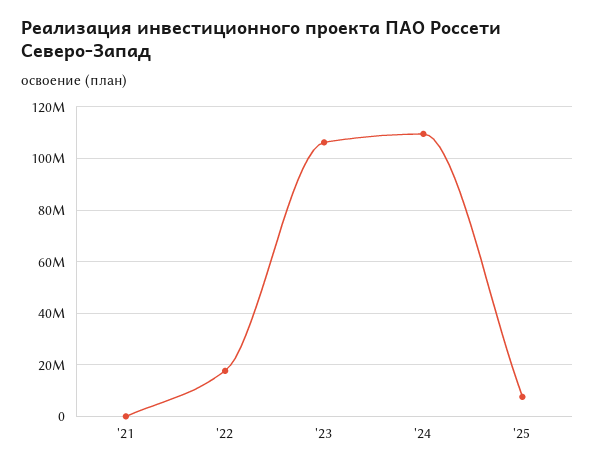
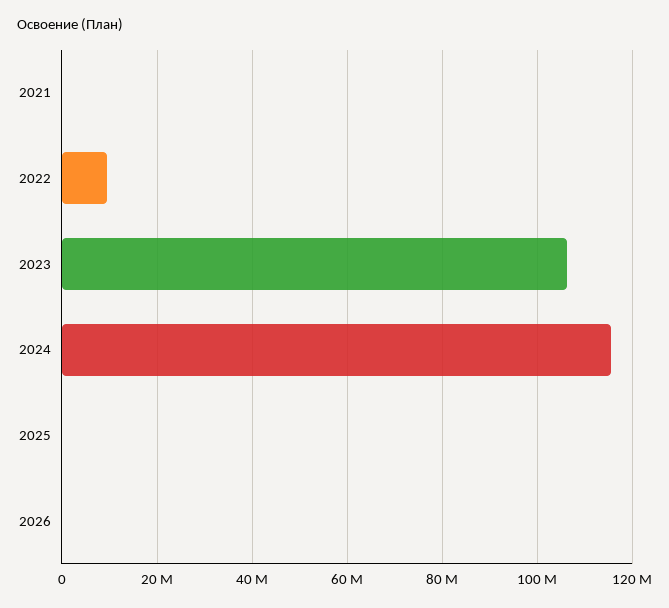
'22: 17500000 -> 10000000
'24: 110000000 -> 116000000
'25: 7500000 -> 0
2026: none -> 0

